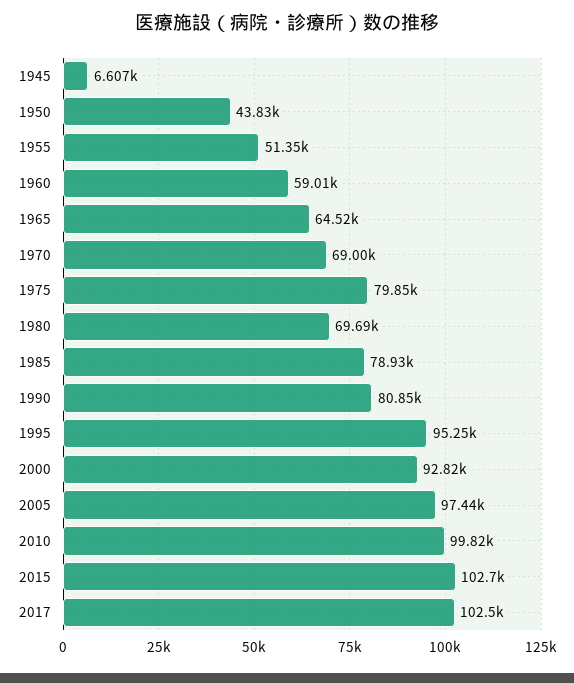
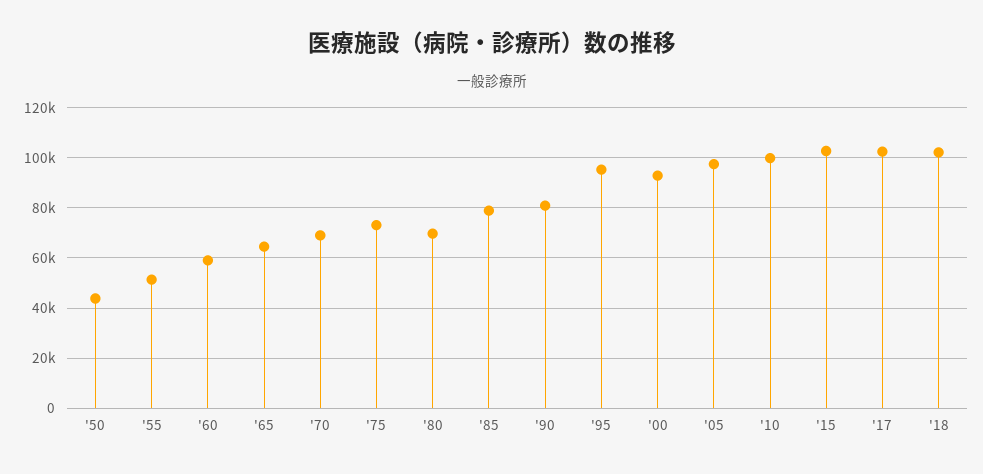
1945: 6607 -> none
1975: 79850 -> 72500
'18: none -> 102500

